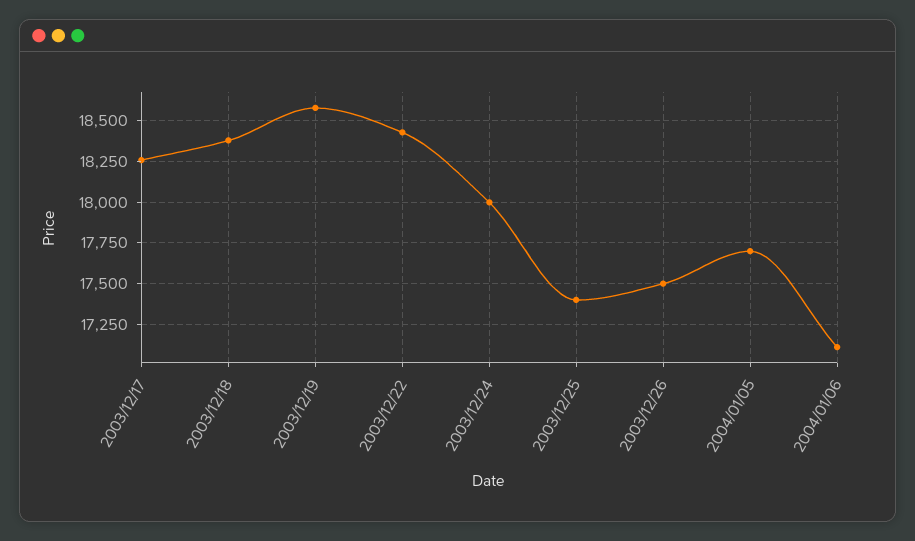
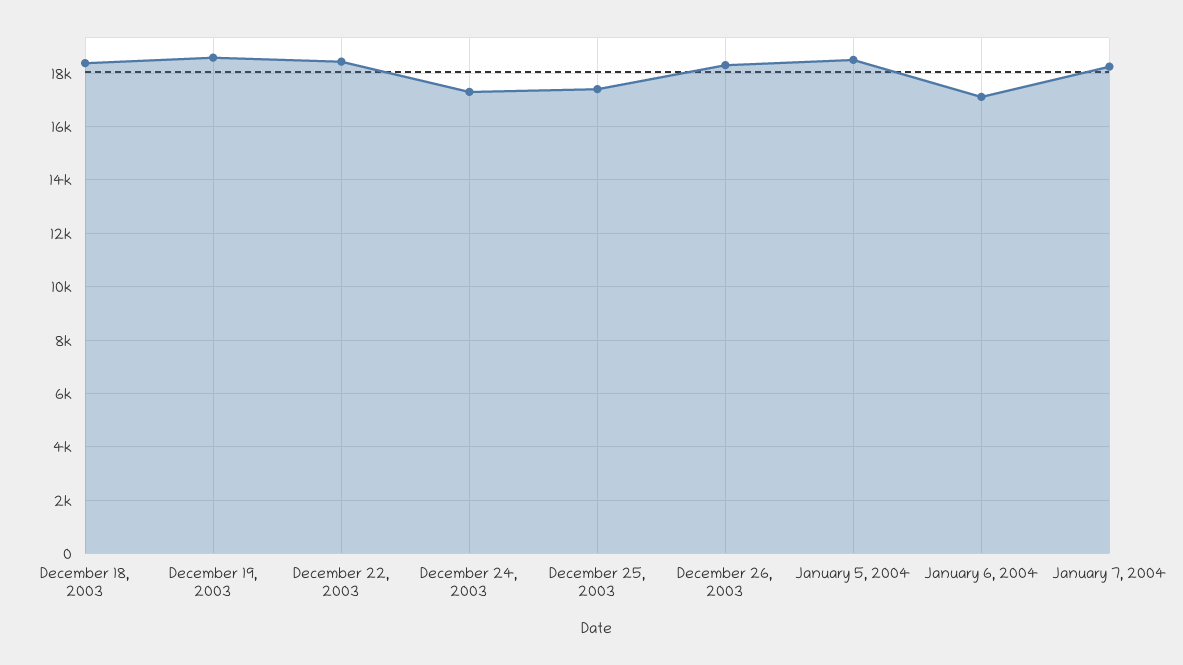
2003/12/17: 18250 -> none
2003/12/24: 18000 -> 17250
2003/12/26: 17500 -> 18250
2004/01/05: 17700 -> 18500
January 7, 2004: none -> 18250

